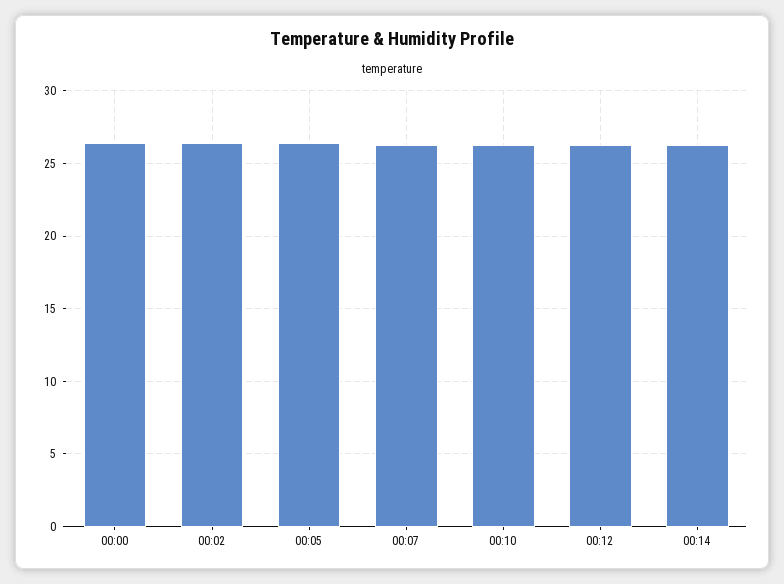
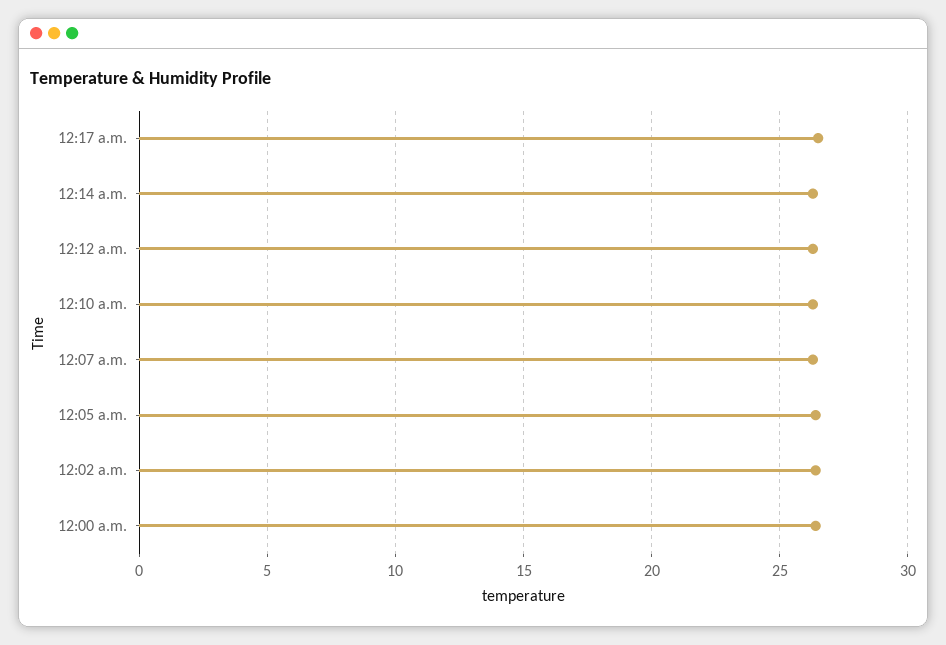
12:17 a.m.: none -> 26.5

